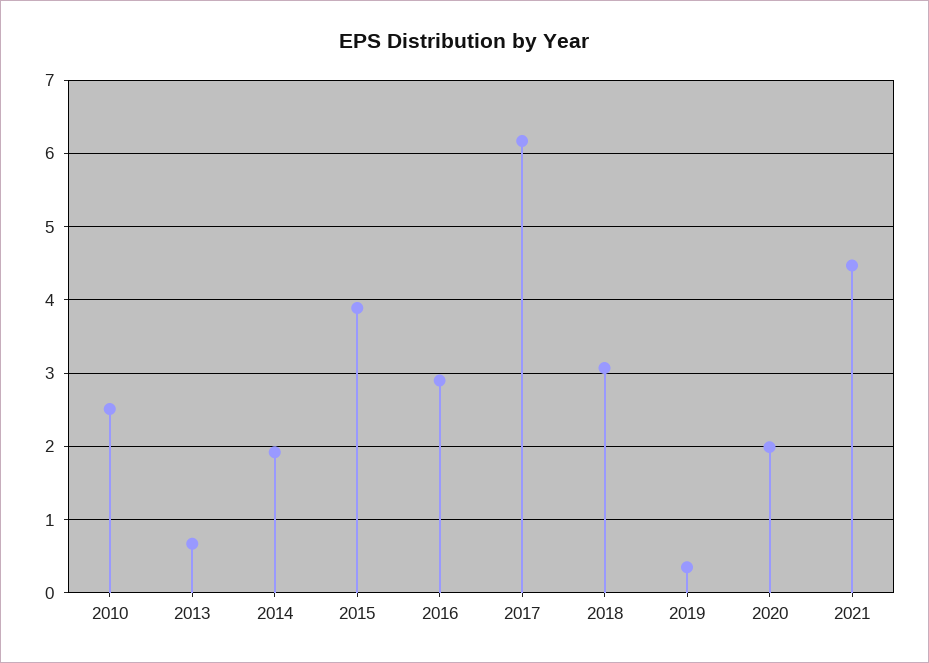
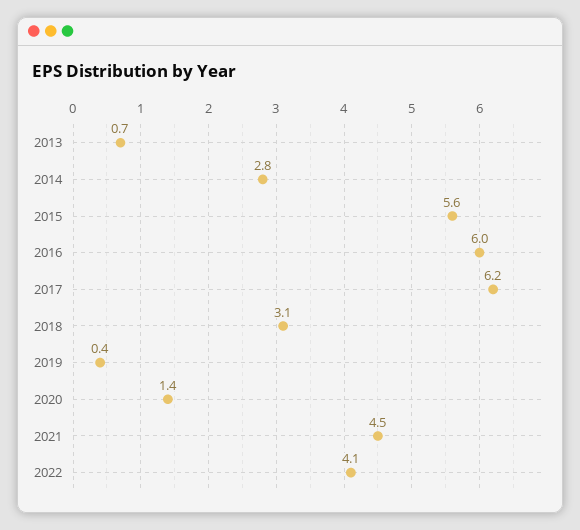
2010: 2.5 -> none
2014: 1.9 -> 2.8
2015: 3.9 -> 5.6
2016: 2.9 -> 6
2020: 2 -> 1.4
2022: none -> 4.1

